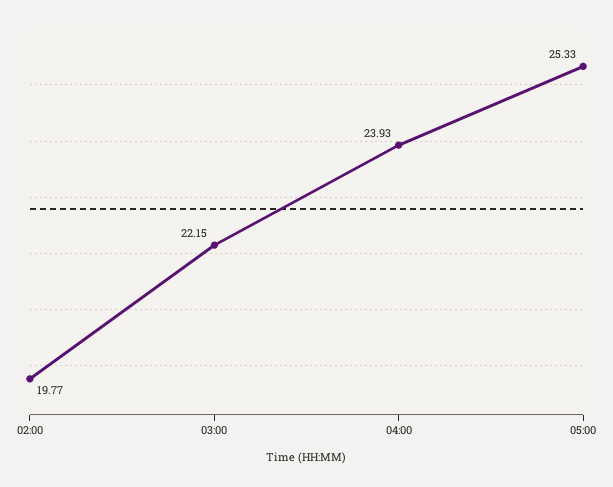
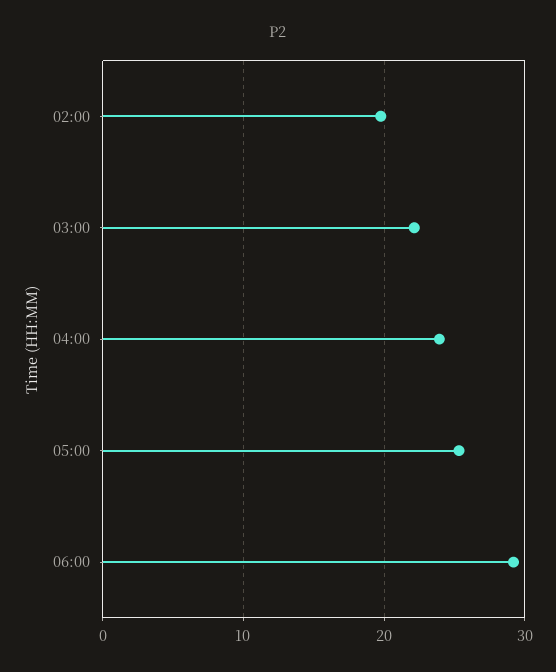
06:00: none -> 29

